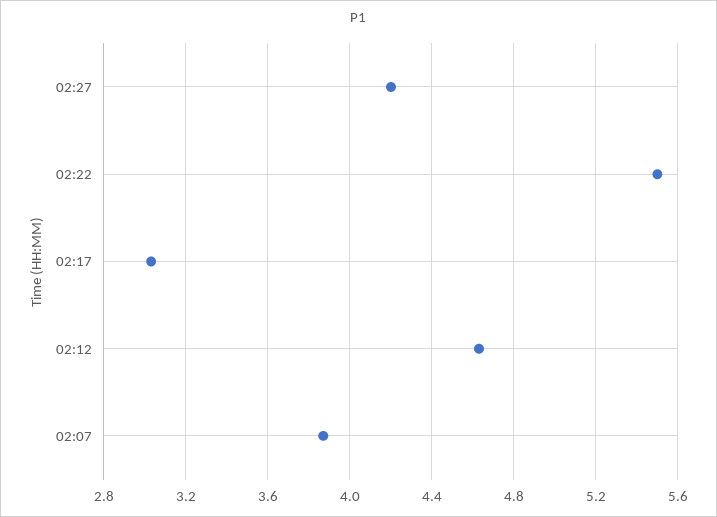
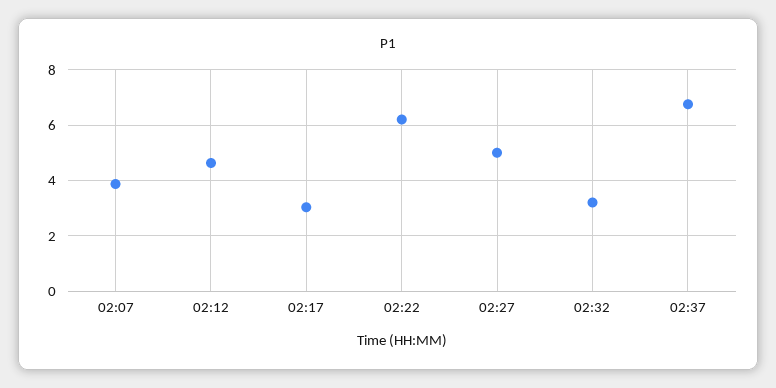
02:27: 4.2 -> 5
02:22: 5.5 -> 6.25
02:32: none -> 3.25
02:37: none -> 6.75

